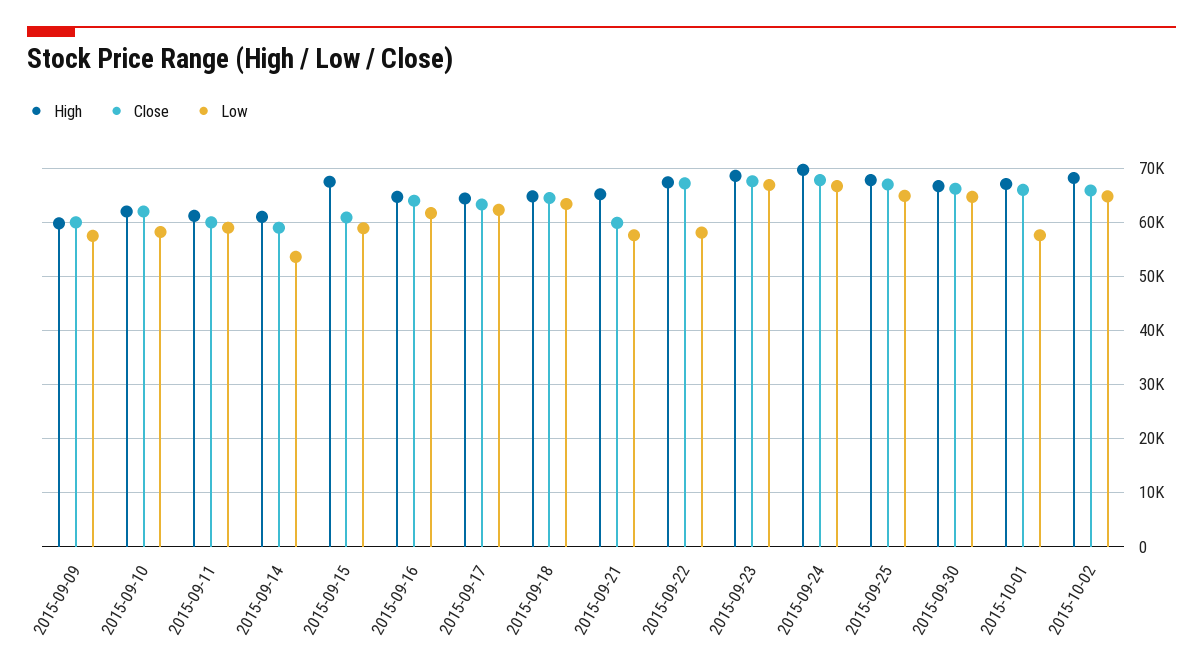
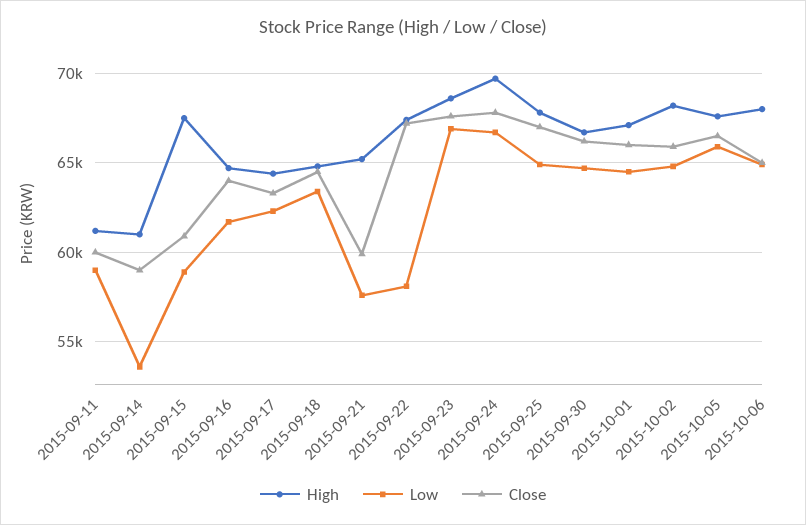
High, 2015-09-09: 60000 -> none
Close, 2015-09-09: 60000 -> none
Low, 2015-09-09: 58000 -> none
High, 2015-09-10: 62000 -> none
Close, 2015-09-10: 62000 -> none
Low, 2015-09-10: 58000 -> none
Low, 2015-10-01: 58000 -> 64500
High, 2015-10-05: none -> 67500
Low, 2015-10-05: none -> 66000
Close, 2015-10-05: none -> 66500
High, 2015-10-06: none -> 68000
Low, 2015-10-06: none -> 65000
Close, 2015-10-06: none -> 65000

